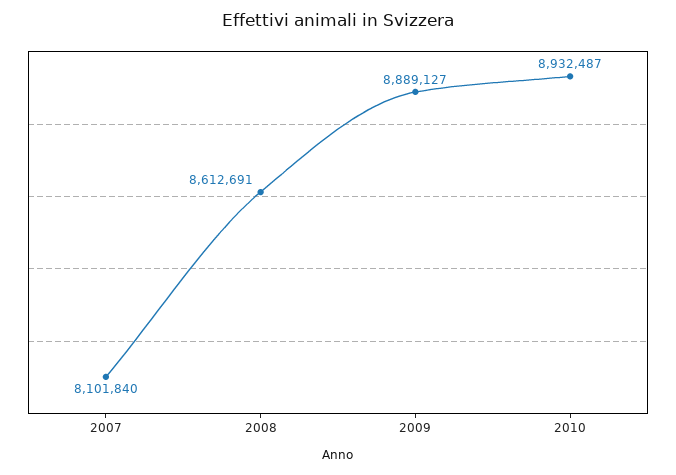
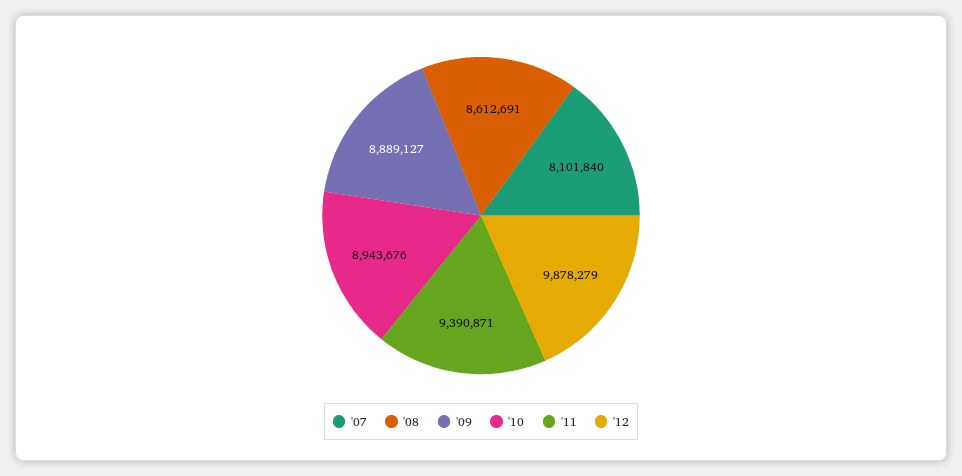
2010: 8932487 -> 8943676
'11: none -> 9390871
'12: none -> 9878279

